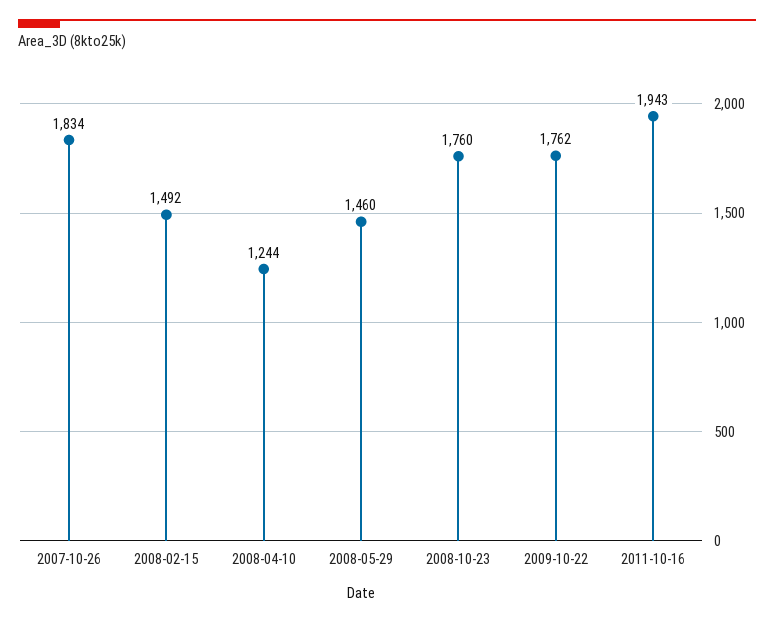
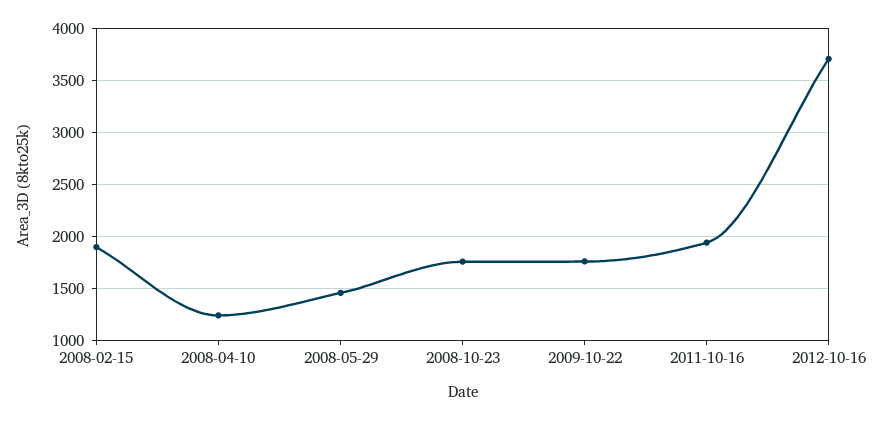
2007-10-26: 1834 -> none
2008-02-15: 1492 -> 1900
2012-10-16: none -> 3700

